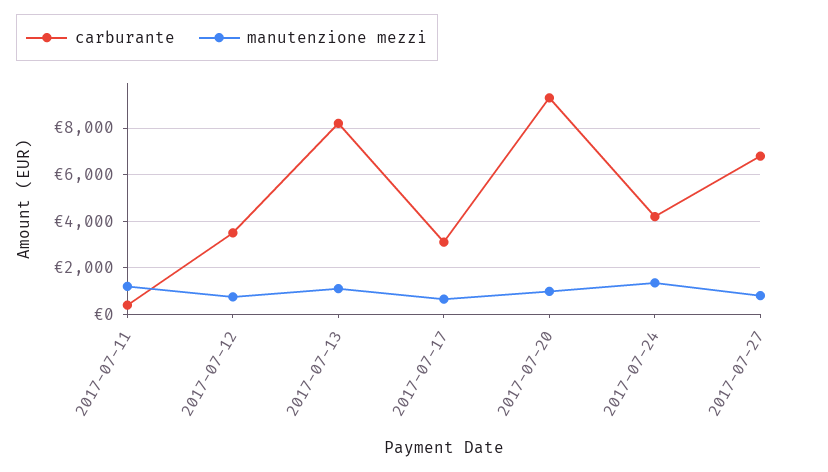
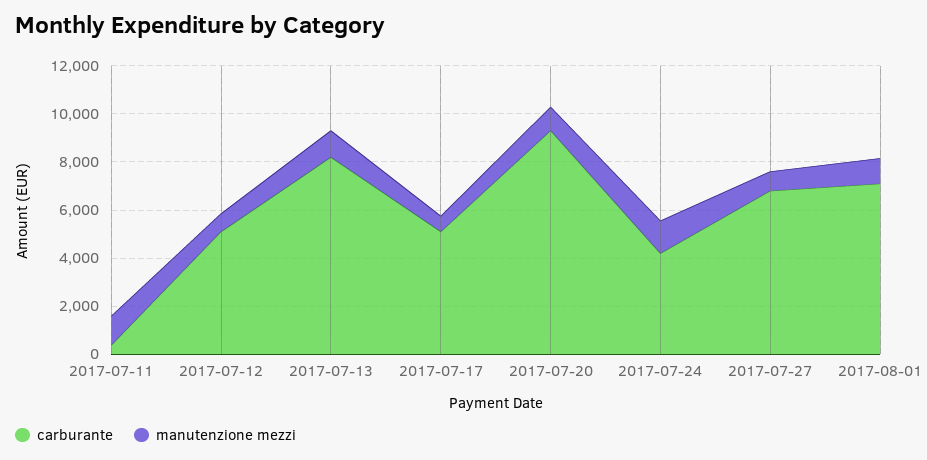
carburante, 2017-07-12: 3500 -> 5000
carburante, 2017-07-17: 3000 -> 5000
carburante, 2017-08-01: none -> 7000
manutenzione mezzi, 2017-08-01: none -> 1000

